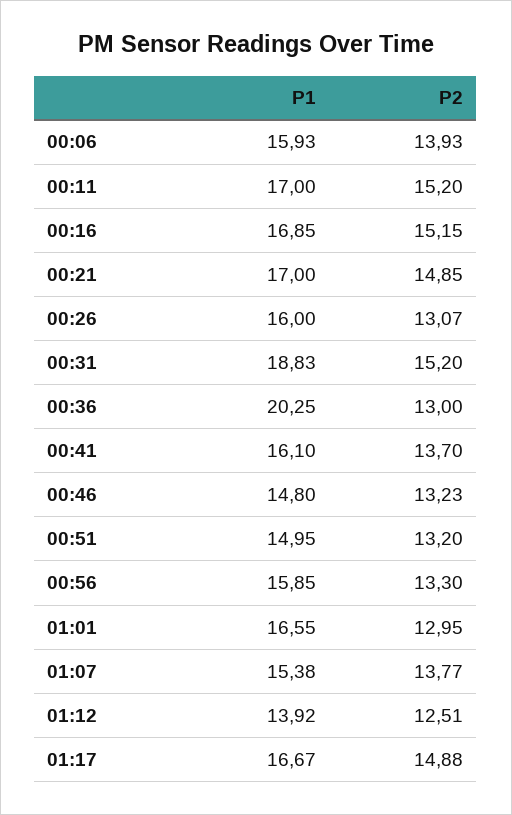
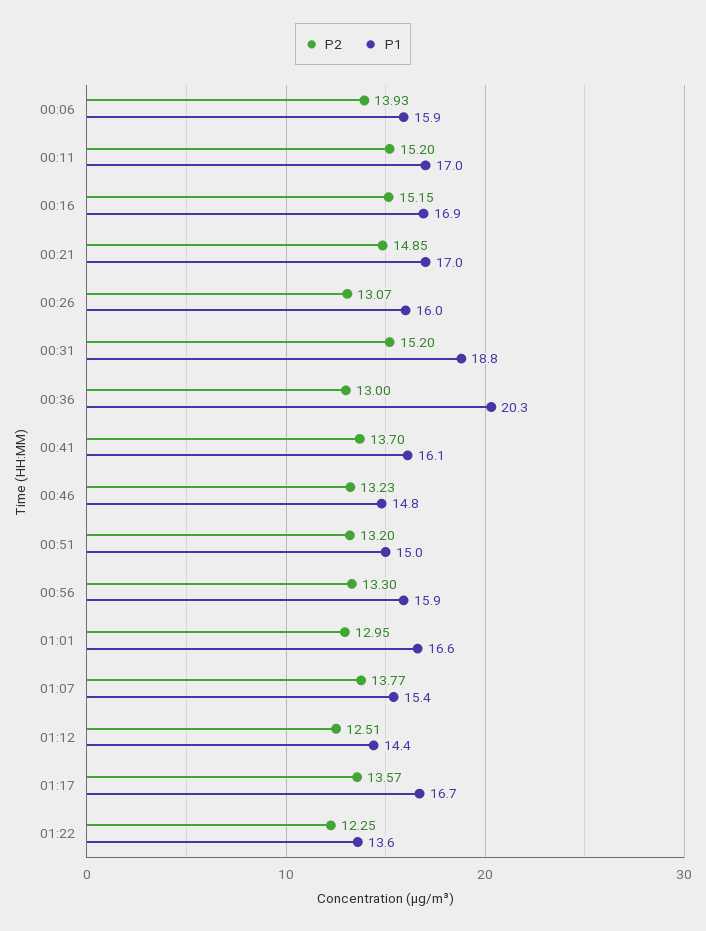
P1, 01:12: 13.92 -> 14.4
P2, 01:17: 14.88 -> 13.57
P2, 01:22: none -> 12.25
P1, 01:22: none -> 13.6

